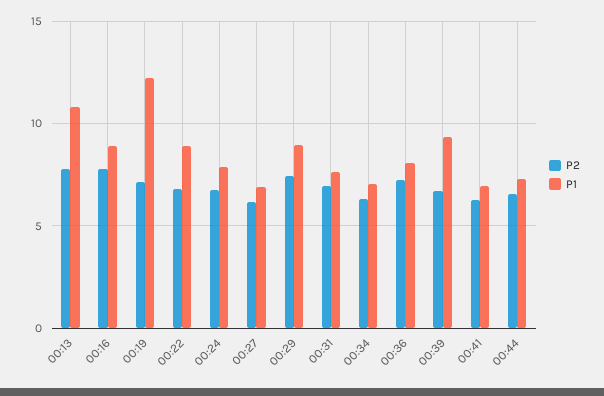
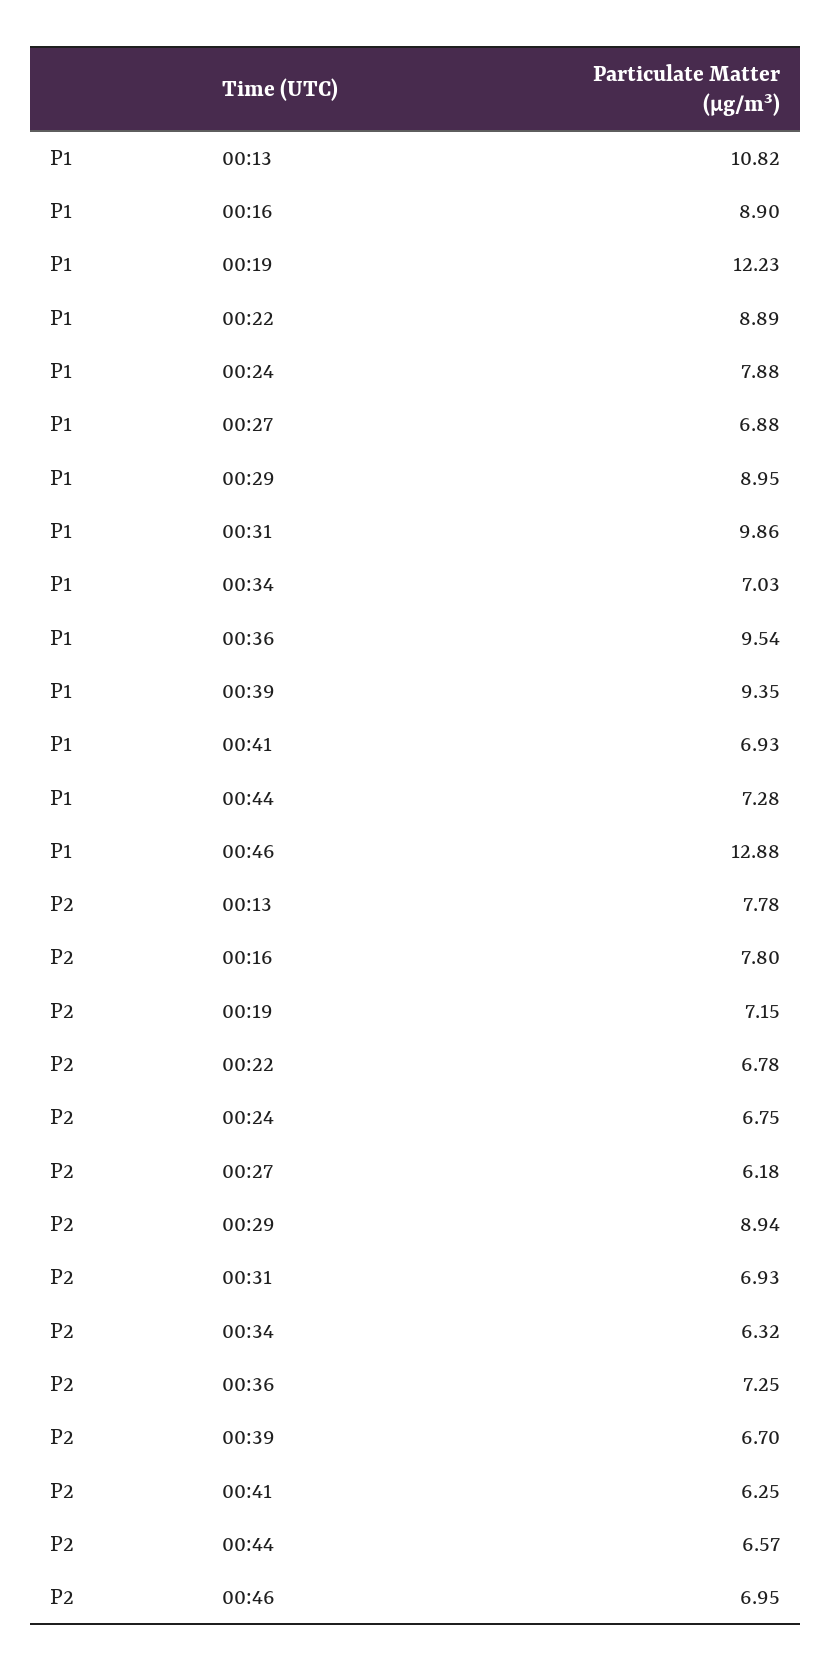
P2, 00:29: 7.5 -> 8.94
P1, 00:31: 7.5 -> 9.86
P1, 00:36: 8 -> 9.54
P1, 00:46: none -> 12.88
P2, 00:46: none -> 6.95

